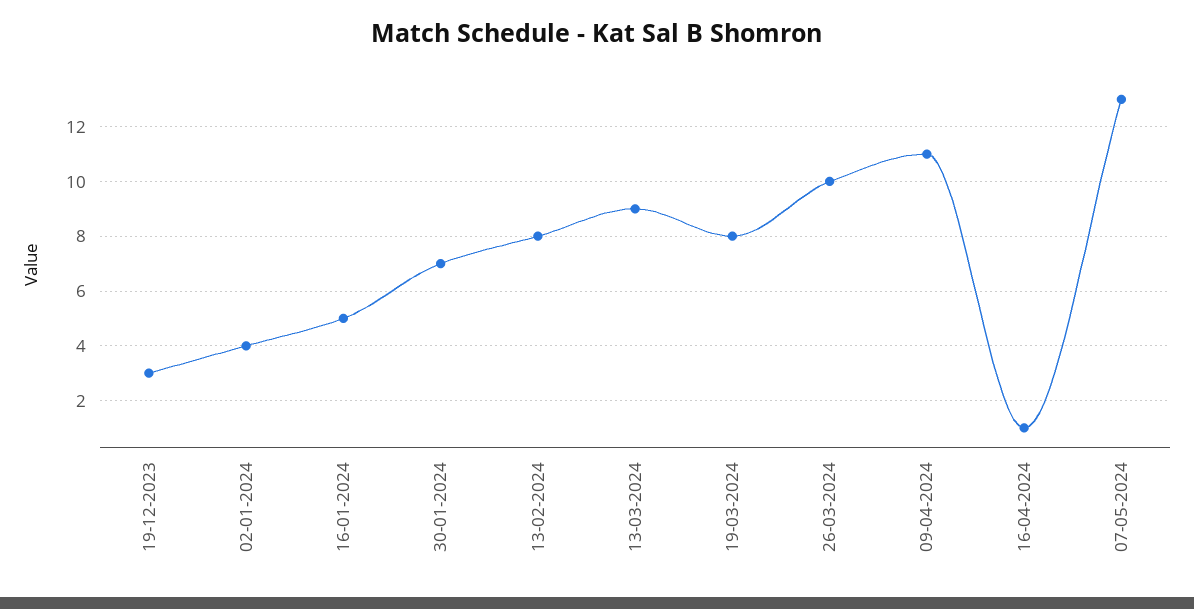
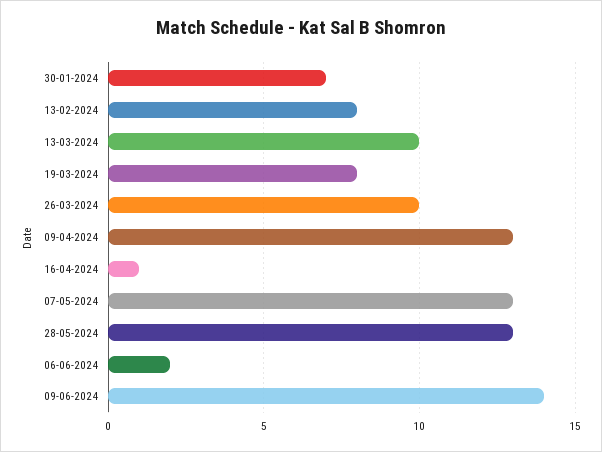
19-12-2023: 3 -> none
02-01-2024: 4 -> none
16-01-2024: 5 -> none
13-03-2024: 9 -> 10
09-04-2024: 11 -> 13
28-05-2024: none -> 13
06-06-2024: none -> 2
09-06-2024: none -> 14

